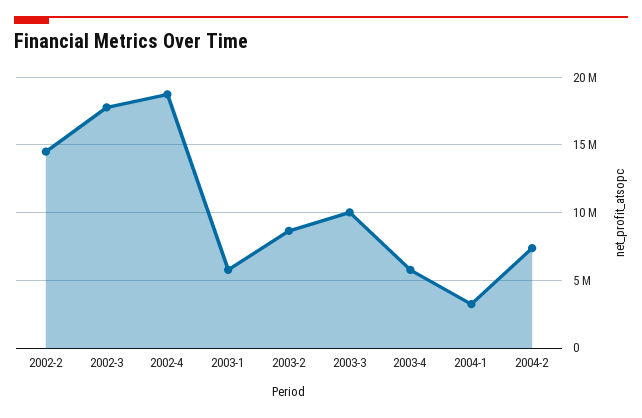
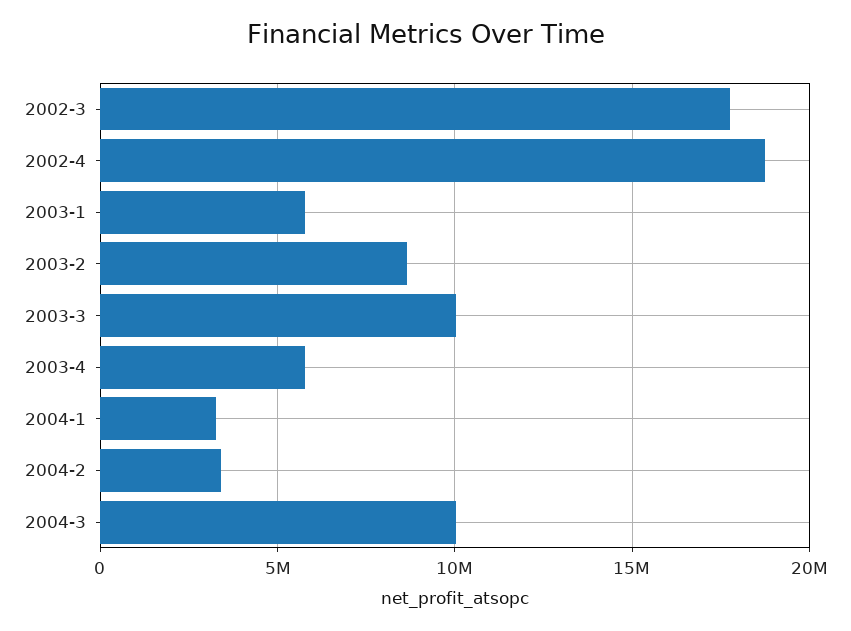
2002-2: 14500000 -> none
2004-2: 7500000 -> 3500000
2004-3: none -> 10000000

